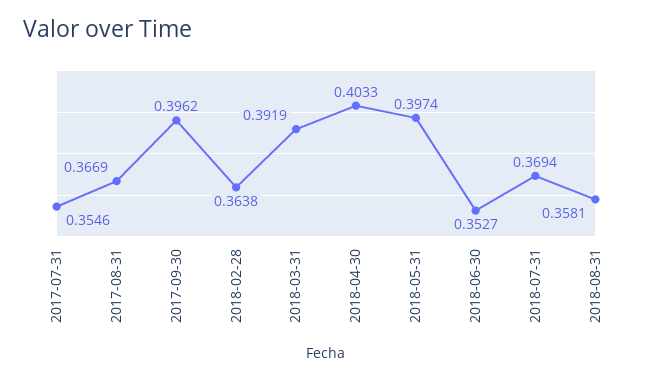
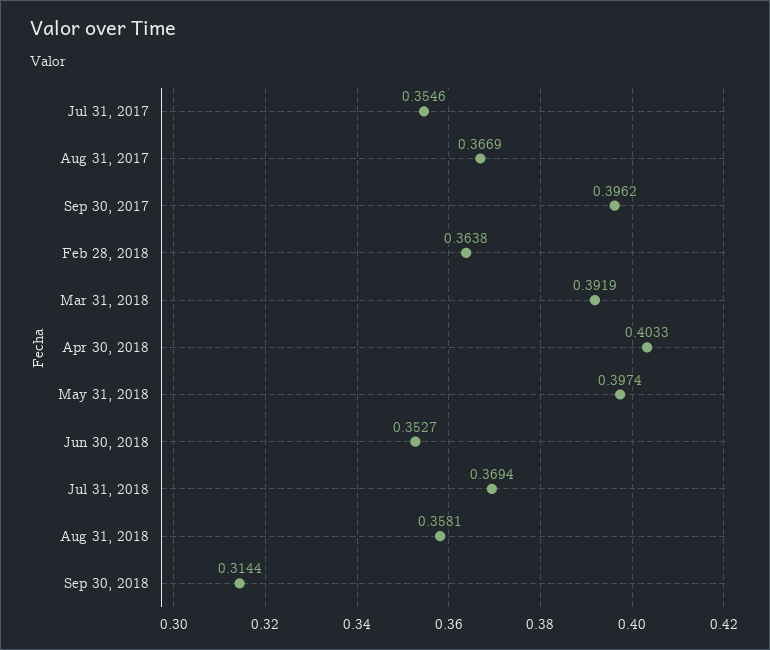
Sep 30, 2018: none -> 0.3144

